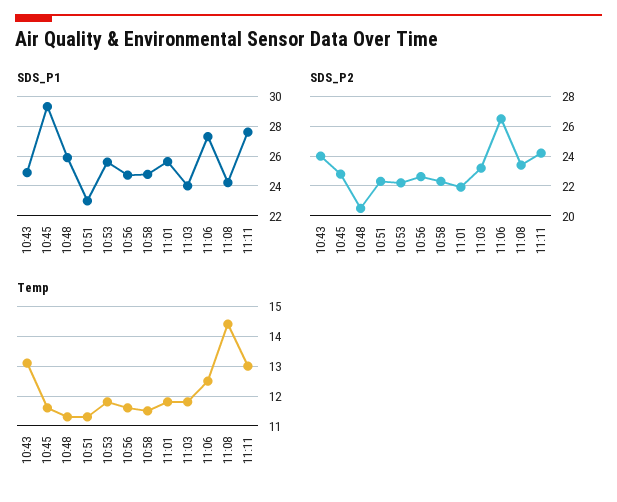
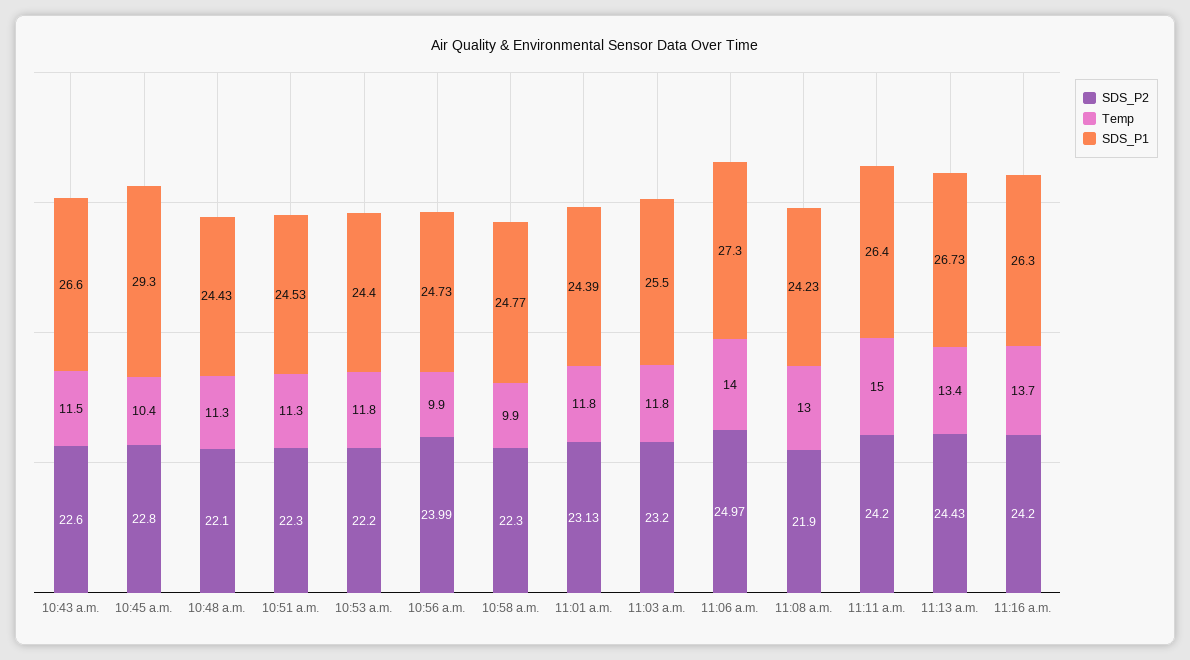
SDS_P1, 10:43: 25 -> 26.6
SDS_P1, 10:48: 26 -> 24.43
SDS_P1, 10:51: 23 -> 24.53
SDS_P1, 10:53: 25.5 -> 24.4
SDS_P1, 11:01: 25.5 -> 24.39
SDS_P1, 11:03: 24 -> 25.5
SDS_P1, 11:11: 27.5 -> 26.4
SDS_P2, 10:43: 24 -> 22.6
SDS_P2, 10:48: 20.5 -> 22.1
SDS_P2, 10:56: 22.5 -> 23.99
SDS_P2, 11:01: 22 -> 23.13
SDS_P2, 11:06: 26.5 -> 24.97
SDS_P2, 11:08: 23.5 -> 21.9
Temp, 10:43: 13 -> 11.5
Temp, 10:45: 11.5 -> 10.4
Temp, 10:56: 11.5 -> 9.9
Temp, 10:58: 11.5 -> 9.9
Temp, 11:06: 12.5 -> 14
Temp, 11:08: 14.5 -> 13
Temp, 11:11: 13 -> 15
SDS_P2, 11:13 a.m.: none -> 24.43
Temp, 11:13 a.m.: none -> 13.4
SDS_P1, 11:13 a.m.: none -> 26.73
SDS_P2, 11:16 a.m.: none -> 24.2
Temp, 11:16 a.m.: none -> 13.7
SDS_P1, 11:16 a.m.: none -> 26.3

